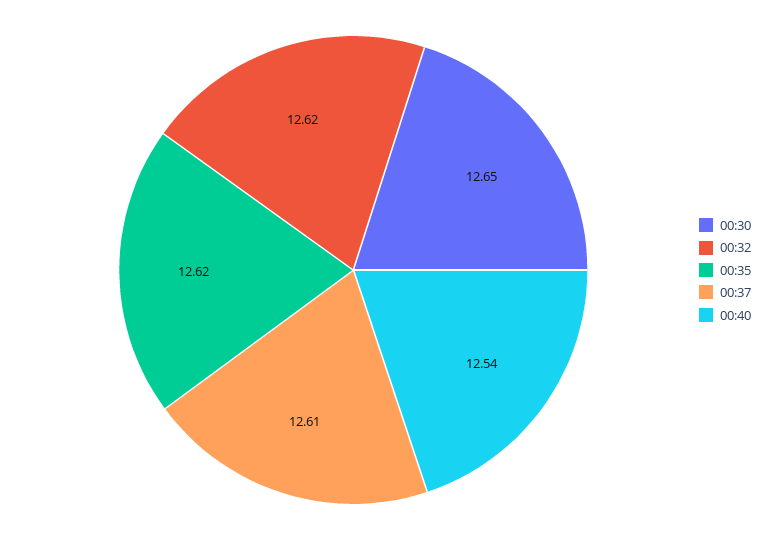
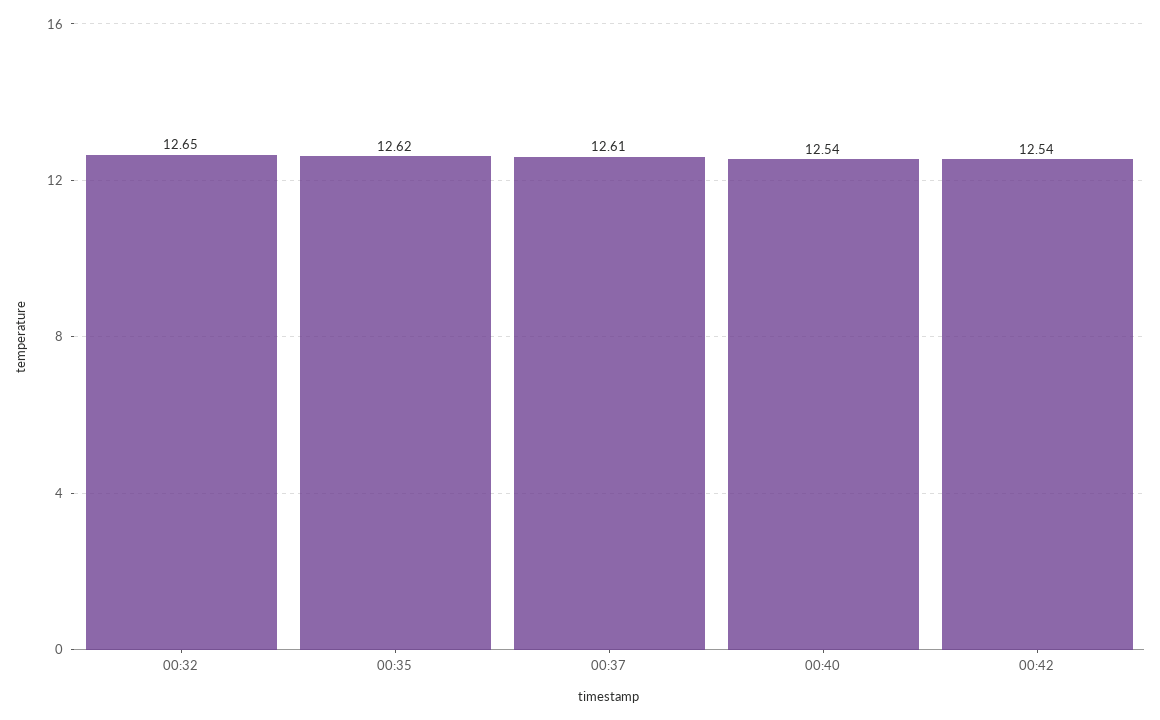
00:30: 12.65 -> none
00:32: 12.62 -> 12.65
00:42: none -> 12.54

